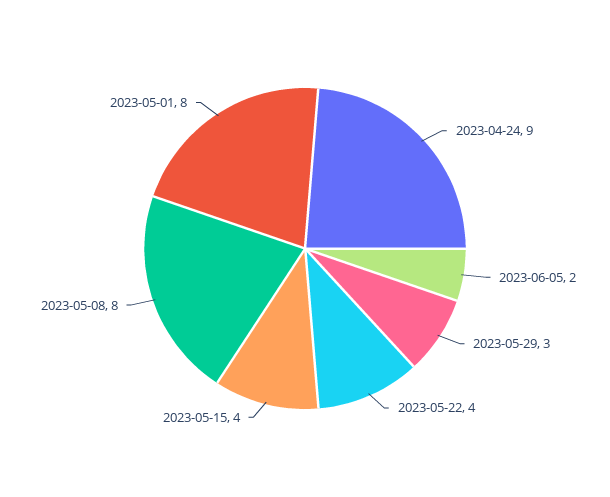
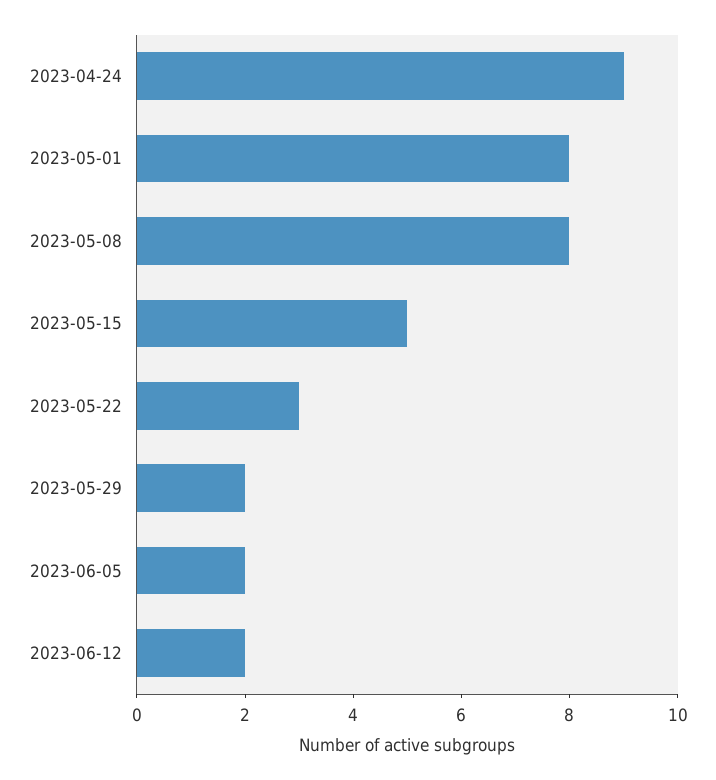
2023-05-29: 3 -> 2
2023-05-22: 4 -> 3
2023-05-15: 4 -> 5
2023-06-12: none -> 2

